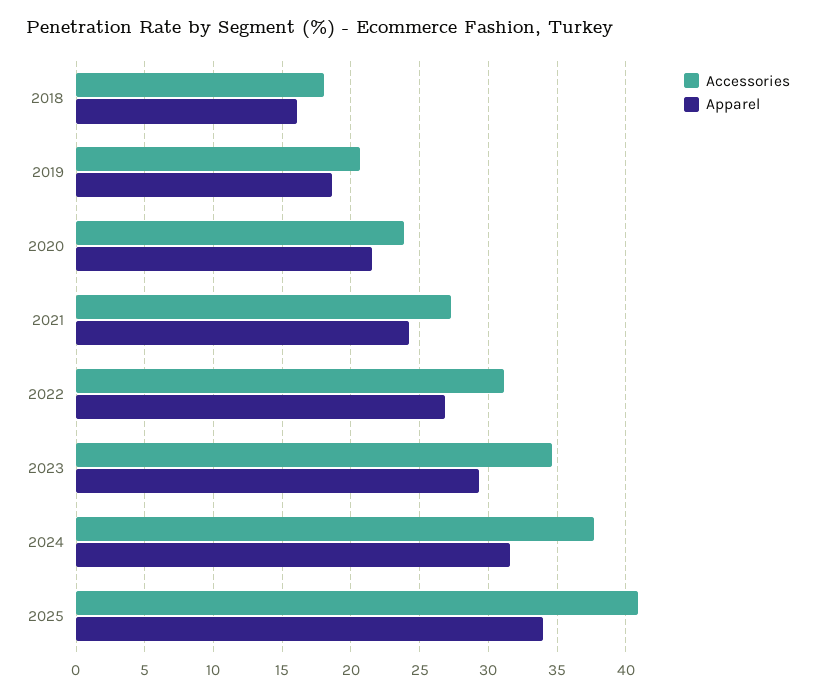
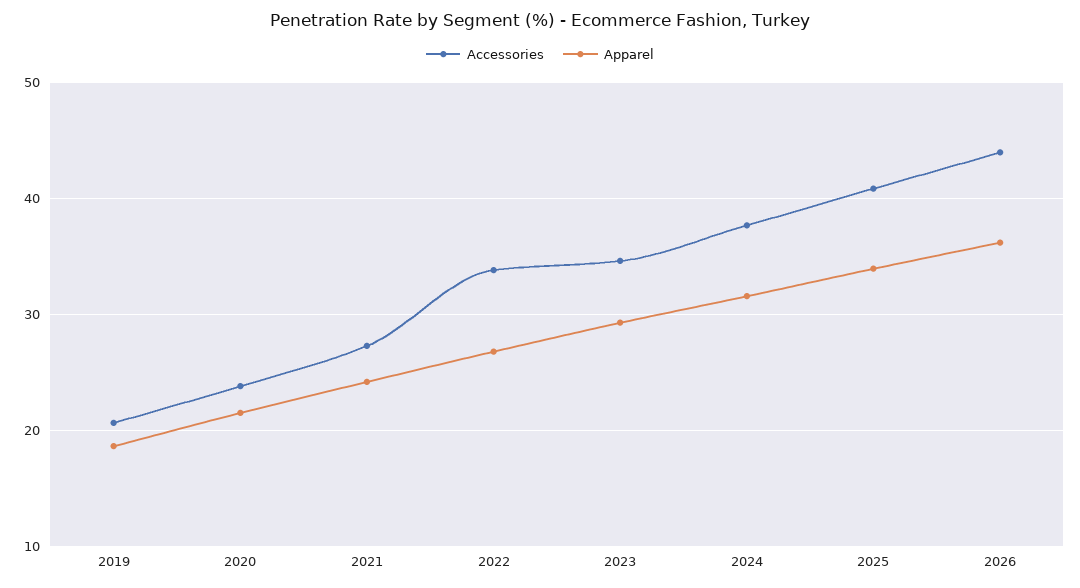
Accessories, 2018: 18 -> none
Apparel, 2018: 16 -> none
Accessories, 2022: 31 -> 34
Accessories, 2026: none -> 44
Apparel, 2026: none -> 36

